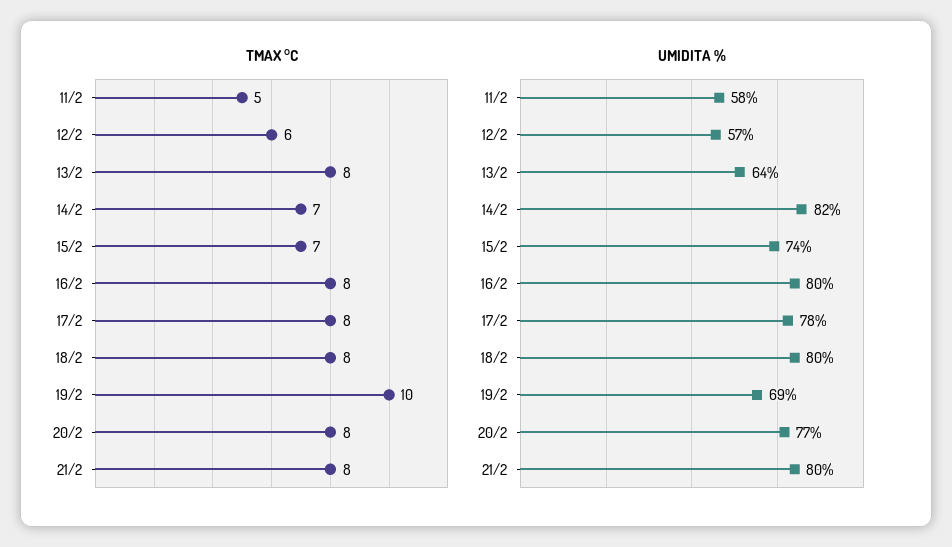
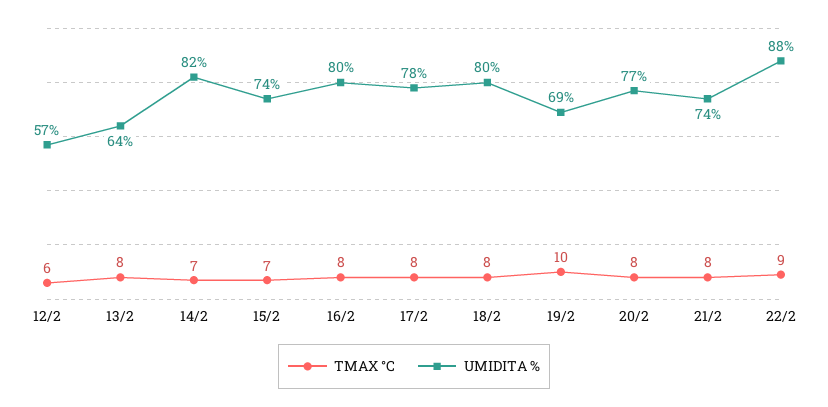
TMAX °C, 11/2: 5 -> none
UMIDITA %, 11/2: 58 -> none
UMIDITA %, 21/2: 80 -> 74
TMAX °C, 22/2: none -> 9
UMIDITA %, 22/2: none -> 88

